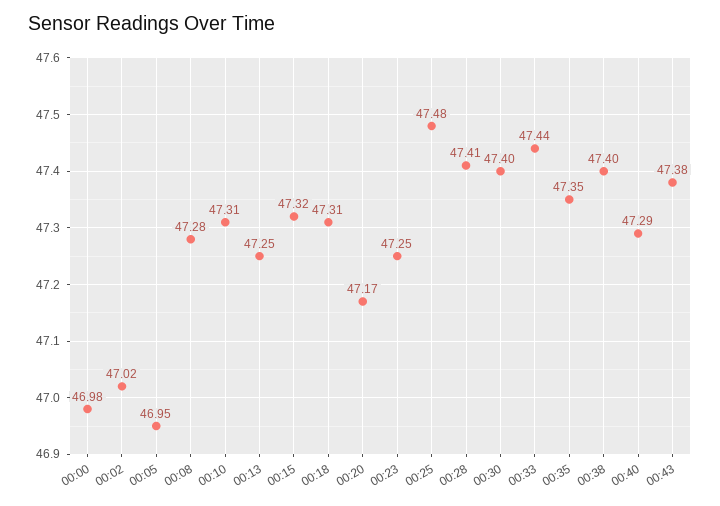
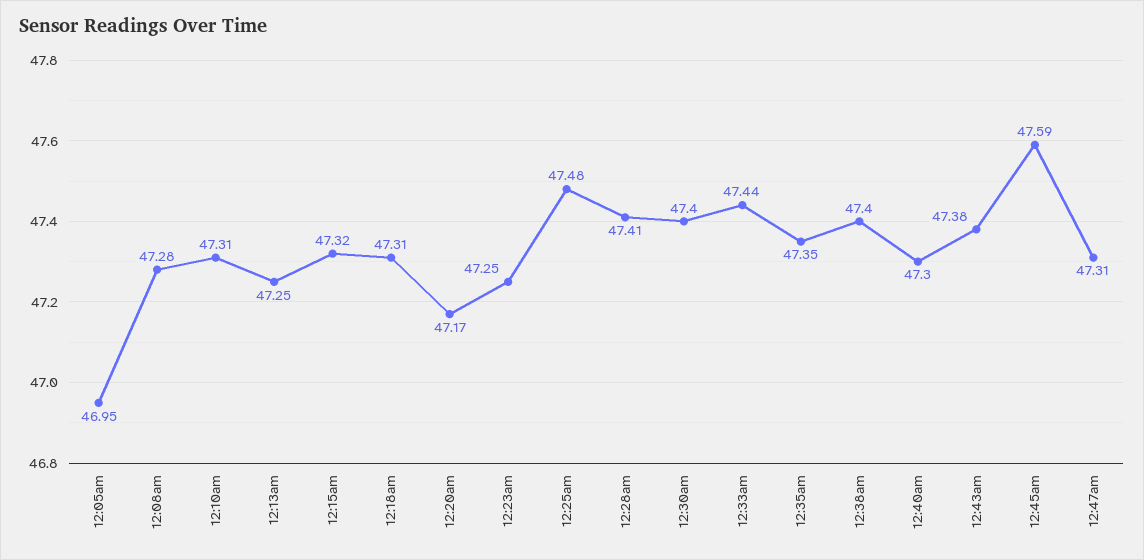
00:00: 46.98 -> none
00:02: 47.02 -> none
00:40: 47.29 -> 47.3
12:45am: none -> 47.59
12:47am: none -> 47.31

